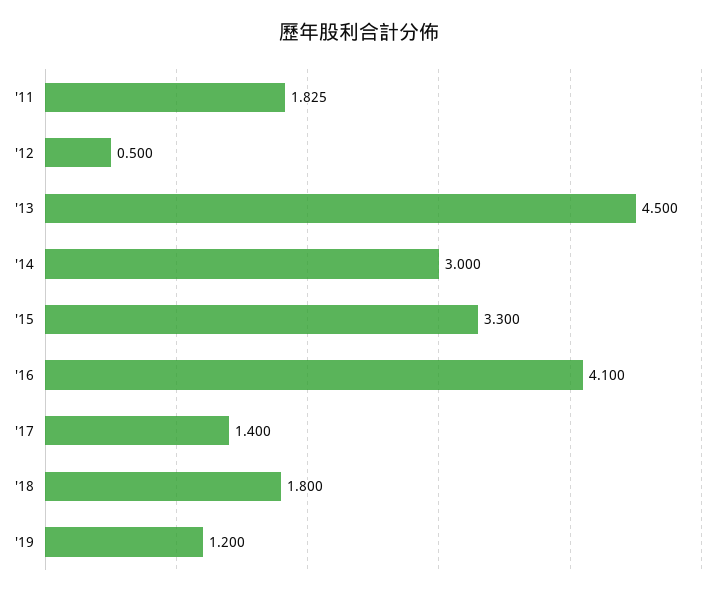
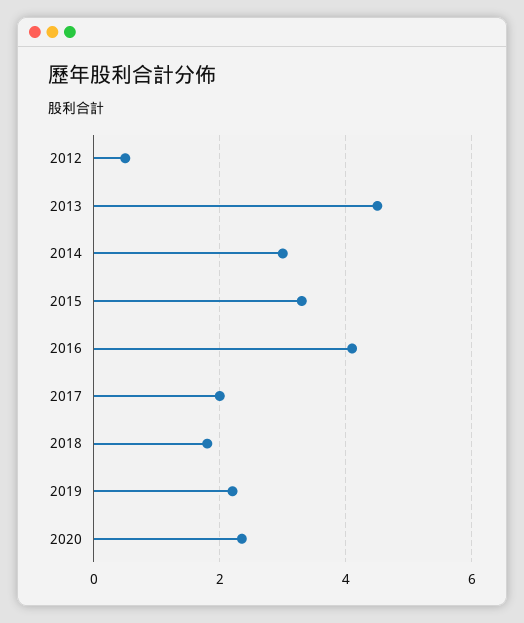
'11: 1.825 -> none
'17: 1.4 -> 2
'19: 1.2 -> 2.2
2020: none -> 2.4

